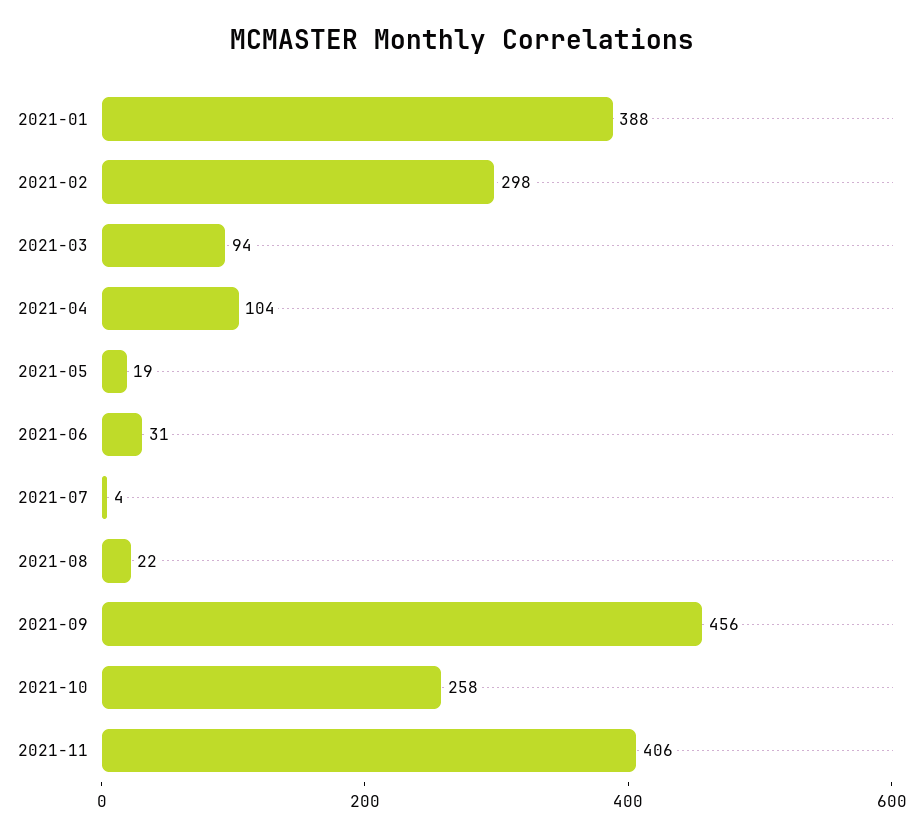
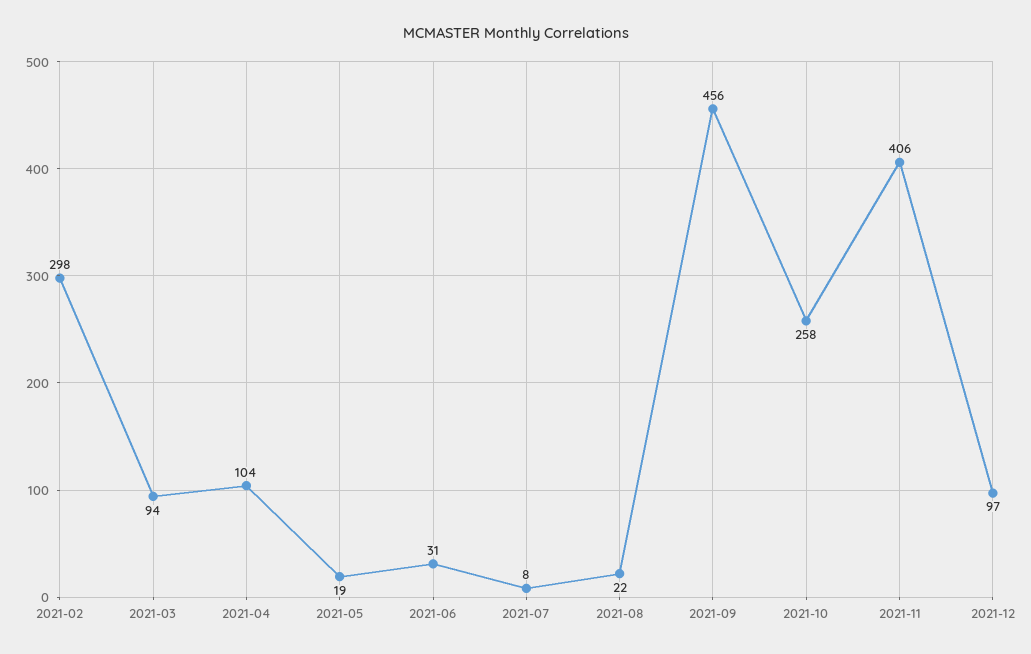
2021-01: 388 -> none
2021-07: 4 -> 8
2021-12: none -> 97

